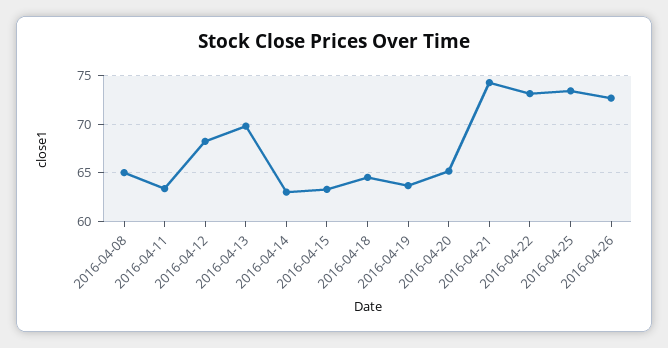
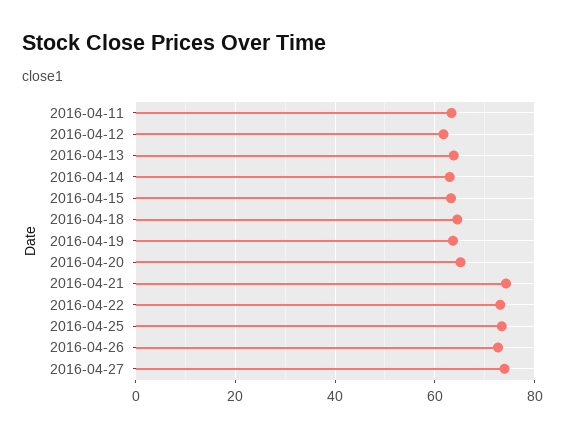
2016-04-08: 65 -> none
2016-04-12: 68 -> 62
2016-04-13: 70 -> 64
2016-04-27: none -> 74

